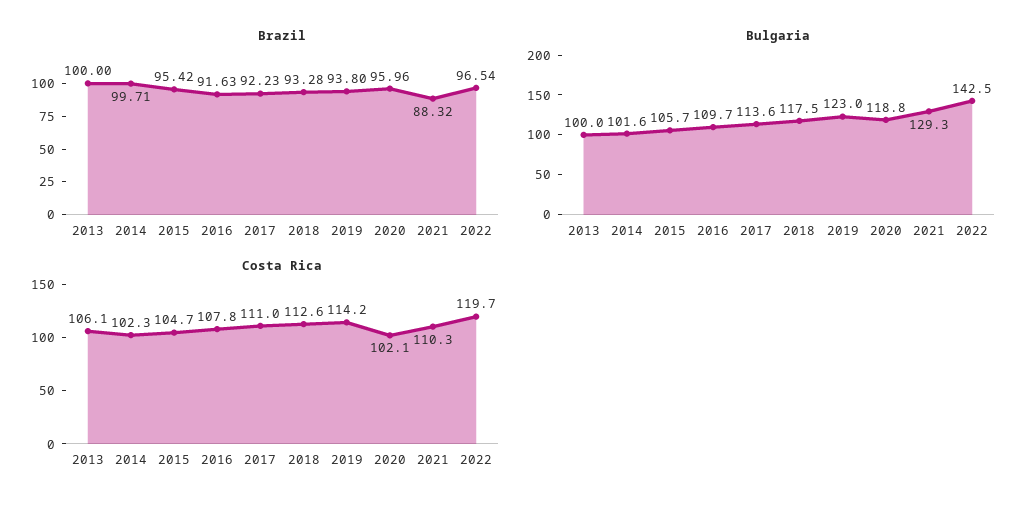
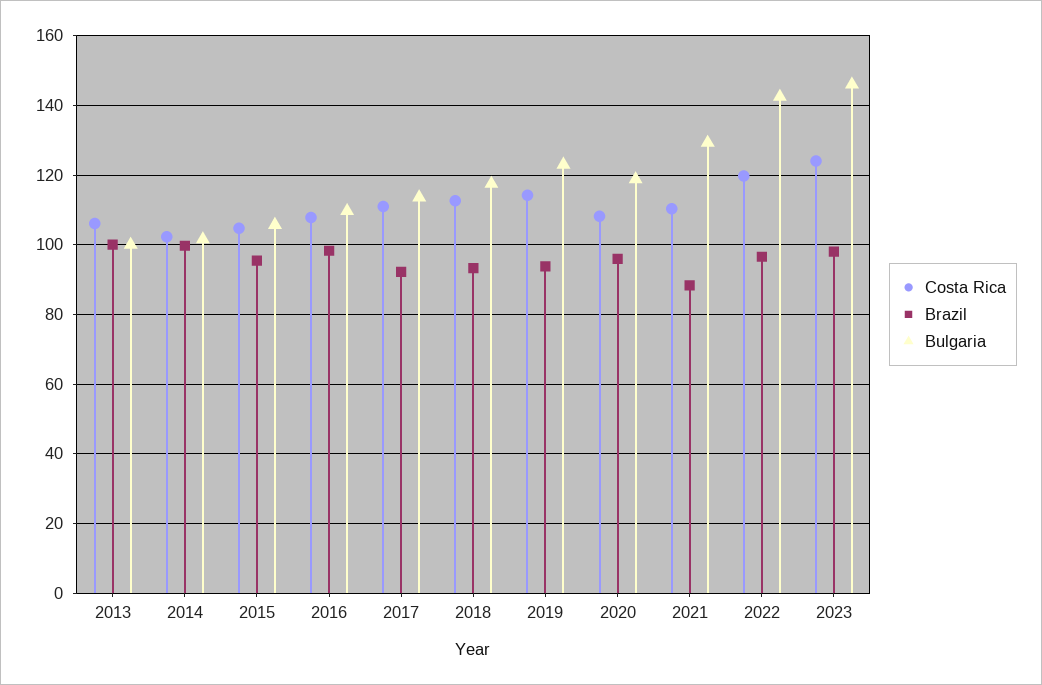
Brazil, 2016: 91.63 -> 98
Costa Rica, 2020: 102.1 -> 108
Costa Rica, 2023: none -> 124
Brazil, 2023: none -> 98
Bulgaria, 2023: none -> 146

